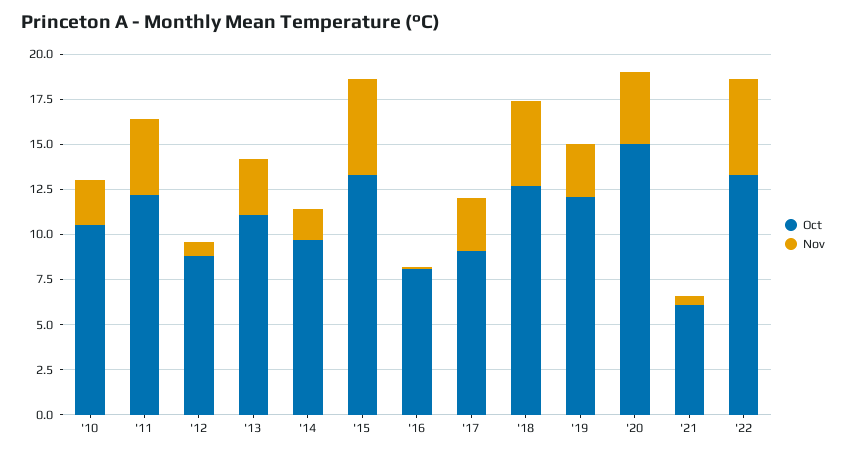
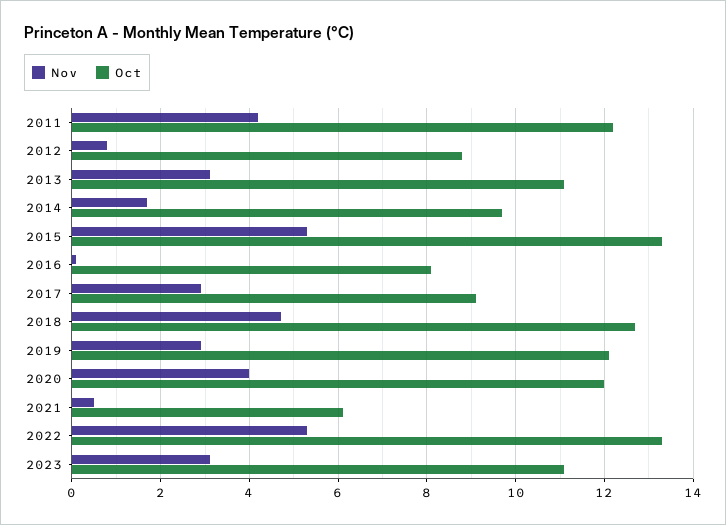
Oct, '10: 10.5 -> none
Nov, '10: 2.5 -> none
Oct, '20: 15 -> 12
Nov, 2023: none -> 3
Oct, 2023: none -> 11

